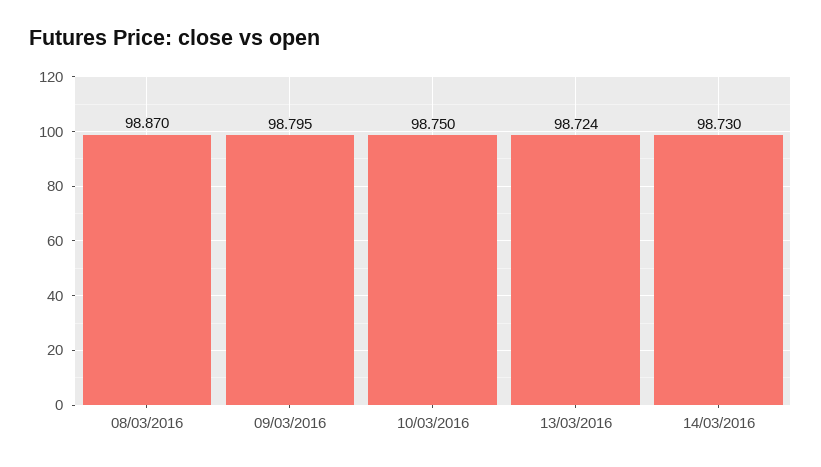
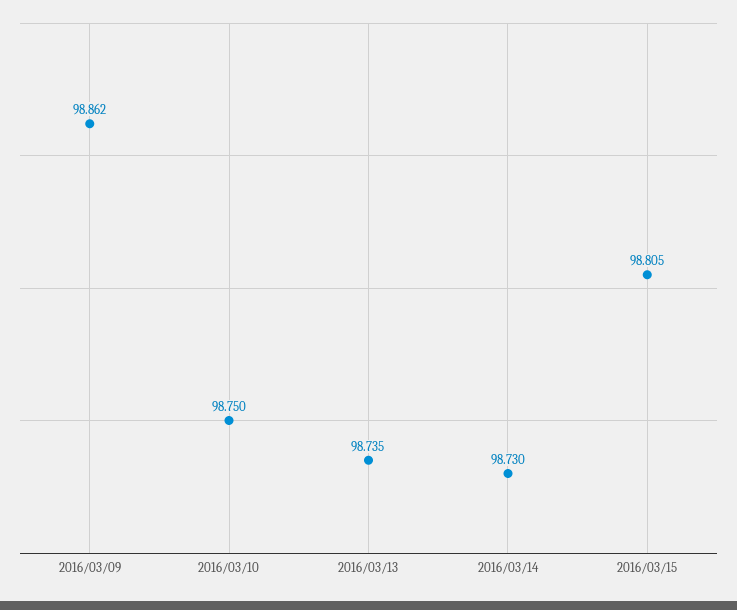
08/03/2016: 98.87 -> none
09/03/2016: 98.795 -> 98.862
13/03/2016: 98.724 -> 98.735
2016/03/15: none -> 98.805

